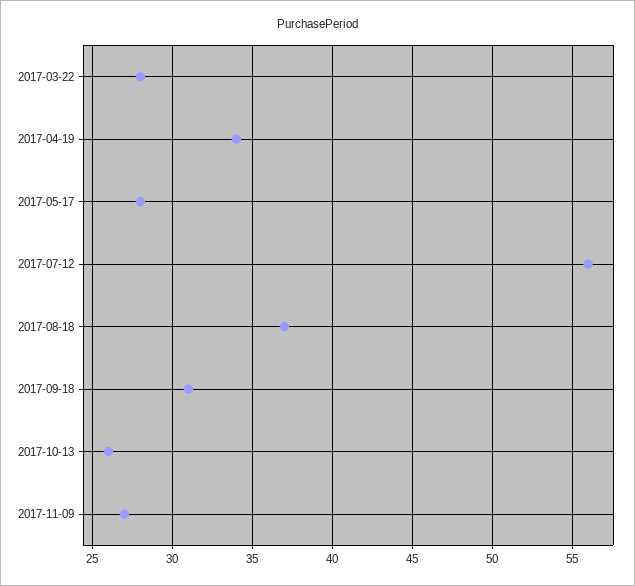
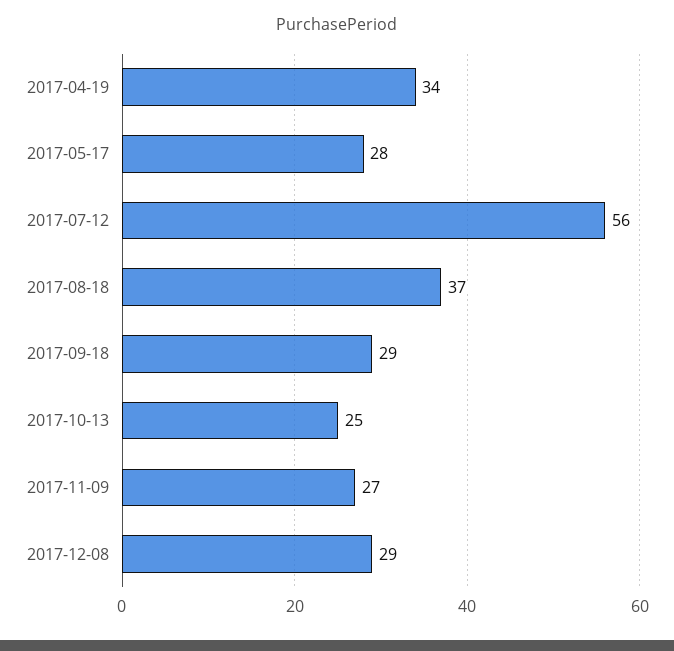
2017-03-22: 28 -> none
2017-09-18: 31 -> 29
2017-10-13: 26 -> 25
2017-12-08: none -> 29

